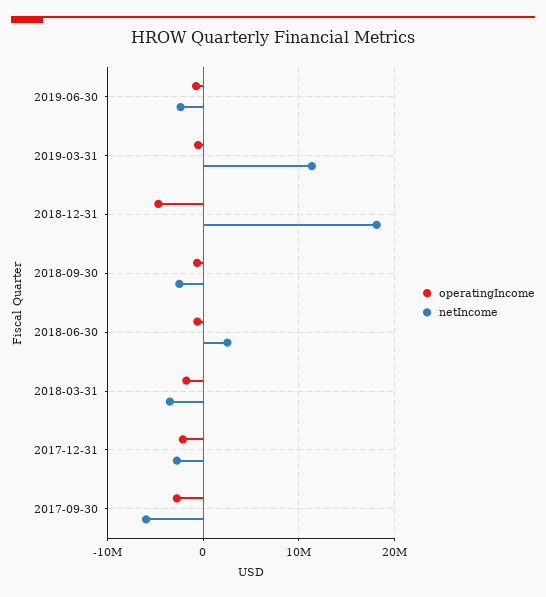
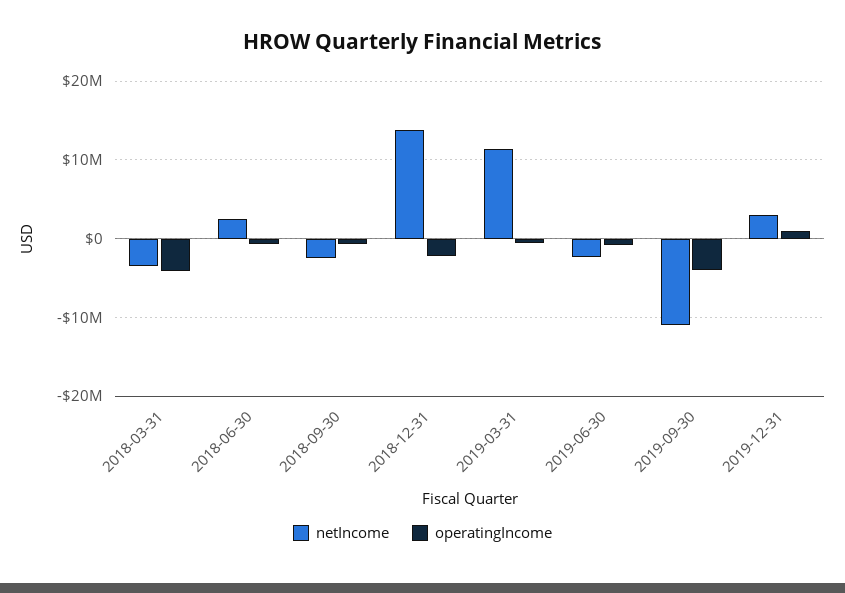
operatingIncome, 2018-12-31: -5000000 -> -2000000
netIncome, 2018-12-31: 18000000 -> 14000000
operatingIncome, 2018-03-31: -2000000 -> -4000000
operatingIncome, 2017-12-31: -2000000 -> none
netIncome, 2017-12-31: -3000000 -> none
operatingIncome, 2017-09-30: -3000000 -> none
netIncome, 2017-09-30: -6000000 -> none
netIncome, 2019-09-30: none -> -11000000
operatingIncome, 2019-09-30: none -> -4000000
netIncome, 2019-12-31: none -> 3000000
operatingIncome, 2019-12-31: none -> 1000000

